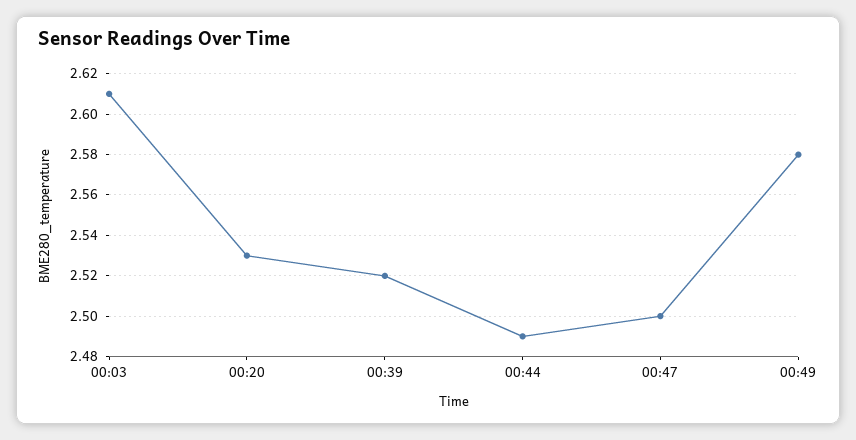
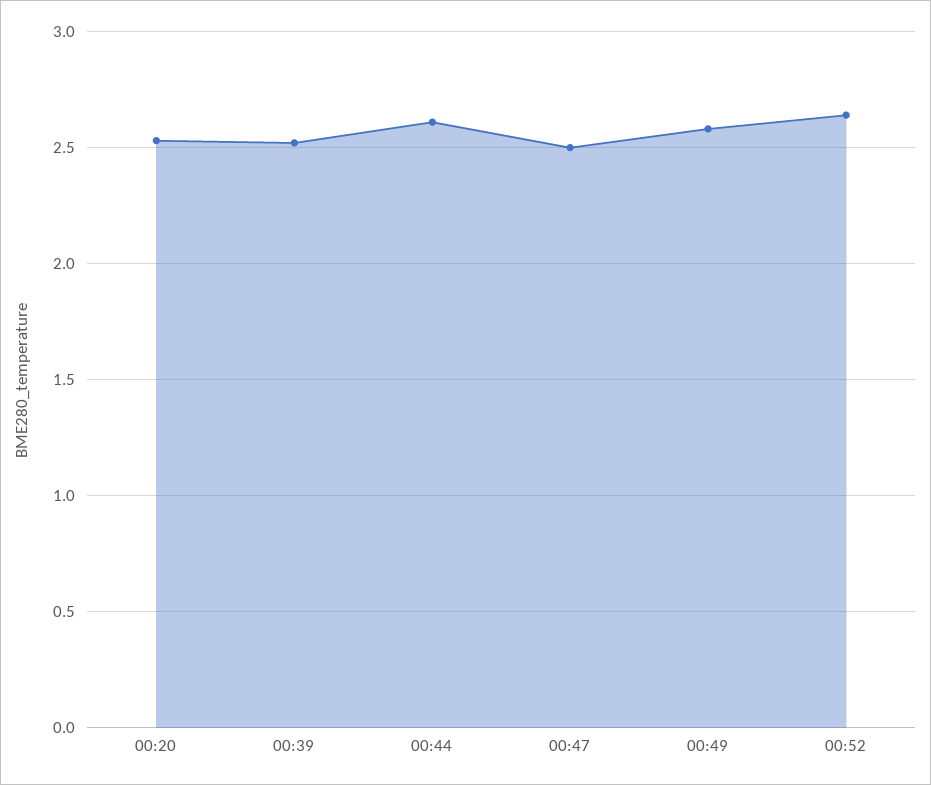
00:03: 2.61 -> none
00:44: 2.49 -> 2.6
00:52: none -> 2.65

